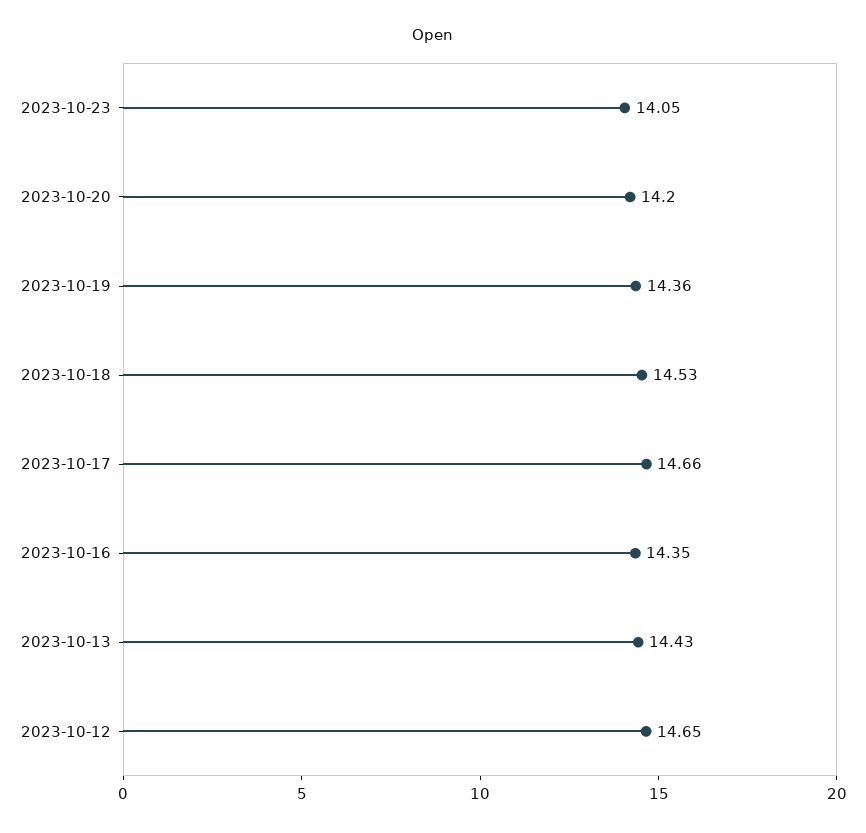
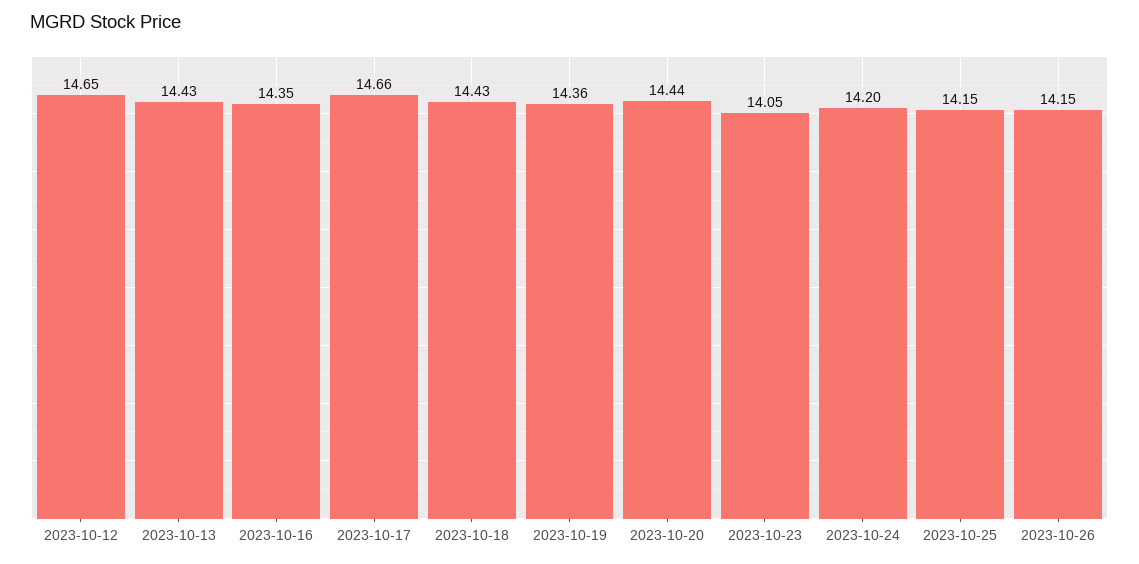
2023-10-20: 14.2 -> 14.44
2023-10-18: 14.53 -> 14.43
2023-10-24: none -> 14.2
2023-10-25: none -> 14.15
2023-10-26: none -> 14.15

